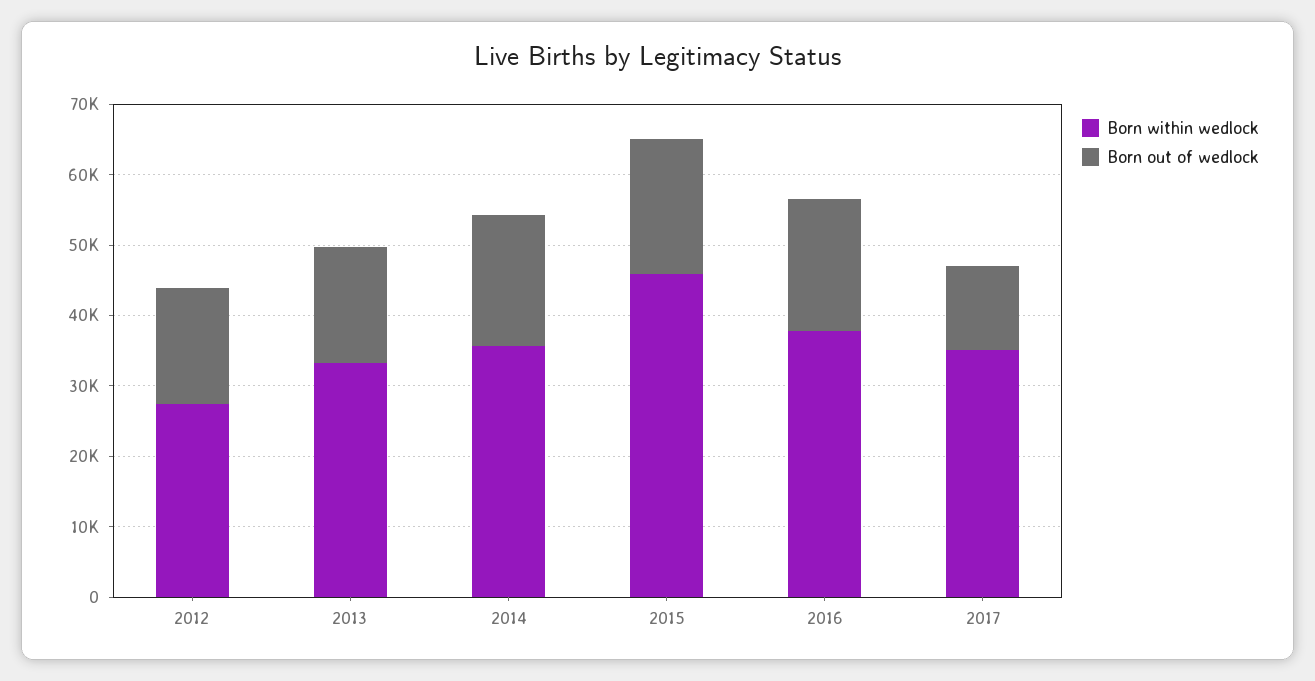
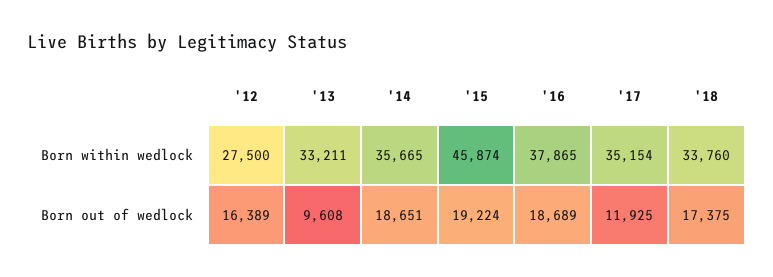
Born out of wedlock, 2013: 16000 -> 9608
Born within wedlock, '18: none -> 33760
Born out of wedlock, '18: none -> 17375

